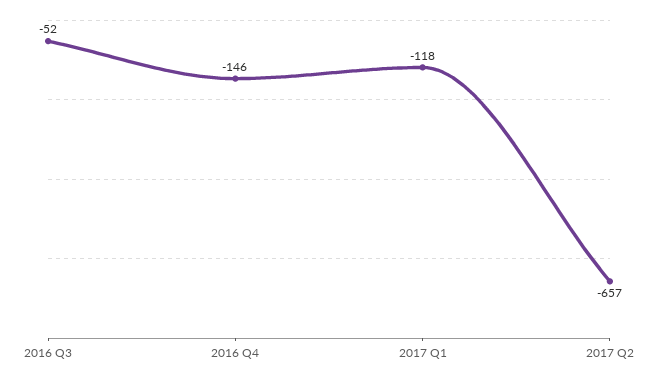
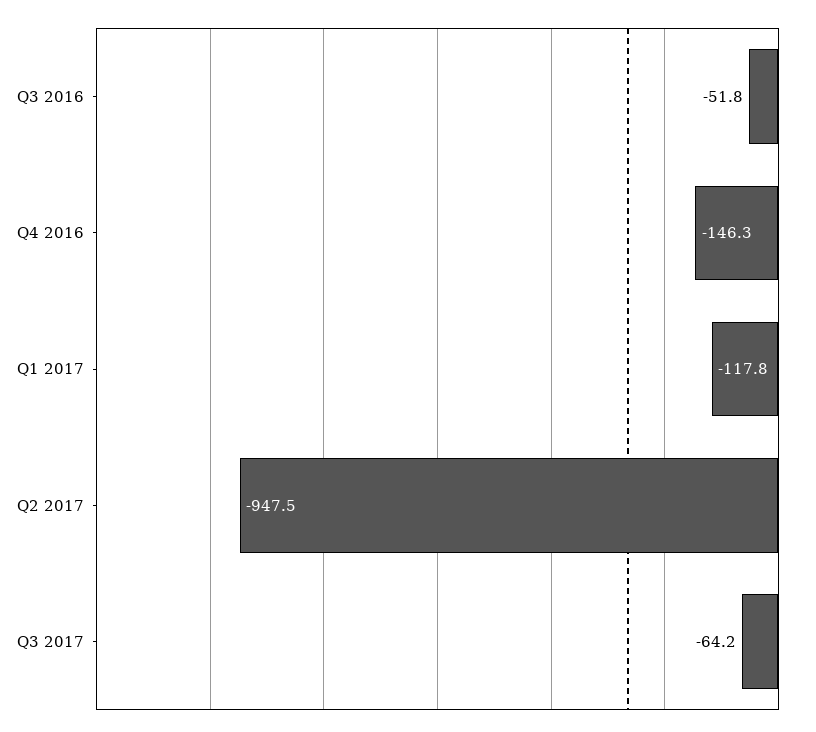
2017 Q2: -657 -> -947.5
Q3 2017: none -> -64.2

